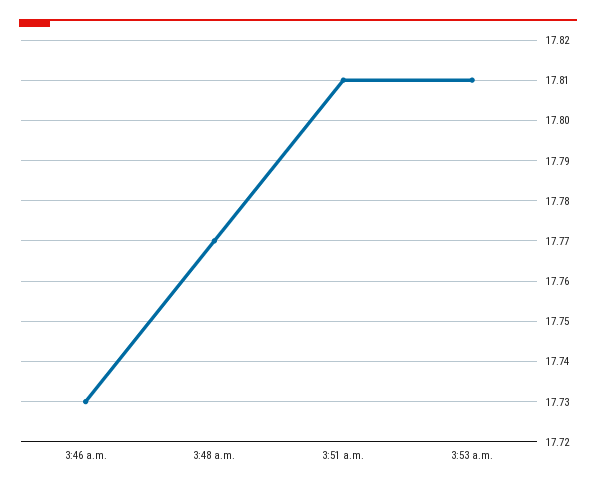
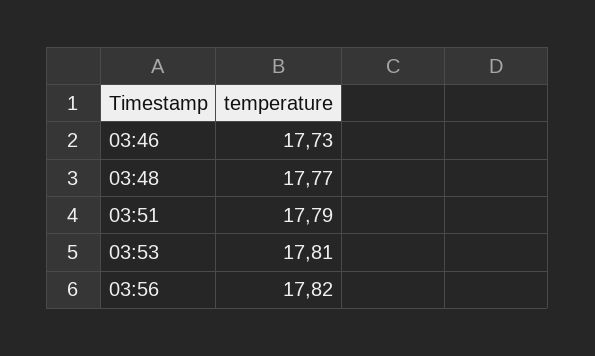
3:51 a.m.: 17.81 -> 17.79
03:56: none -> 17.82

